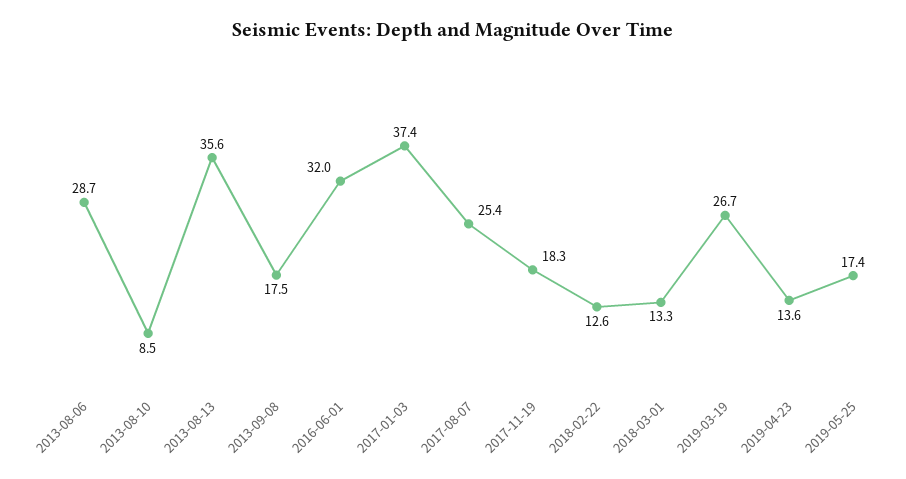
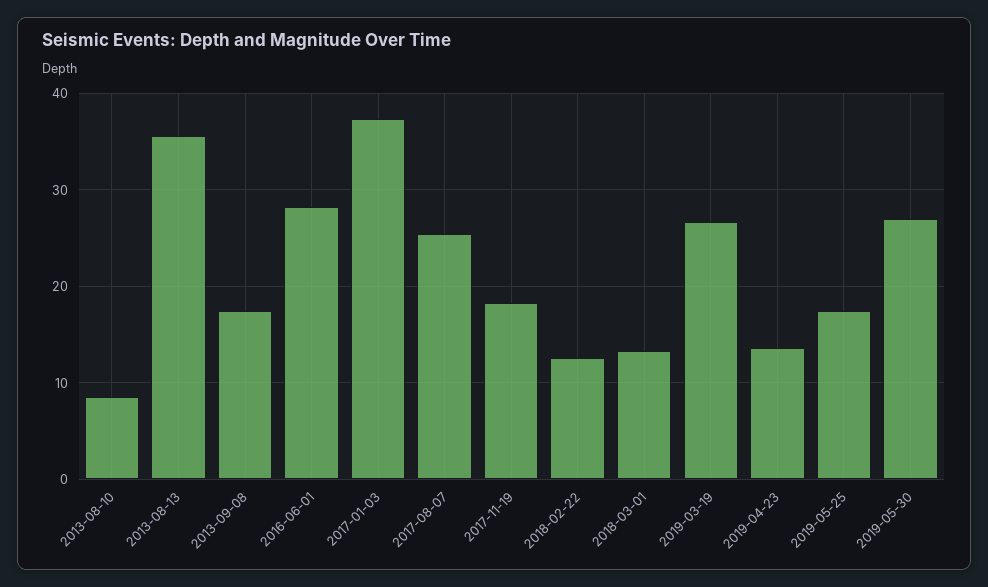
2013-08-06: 28.7 -> none
2016-06-01: 32 -> 28
2019-05-30: none -> 27

